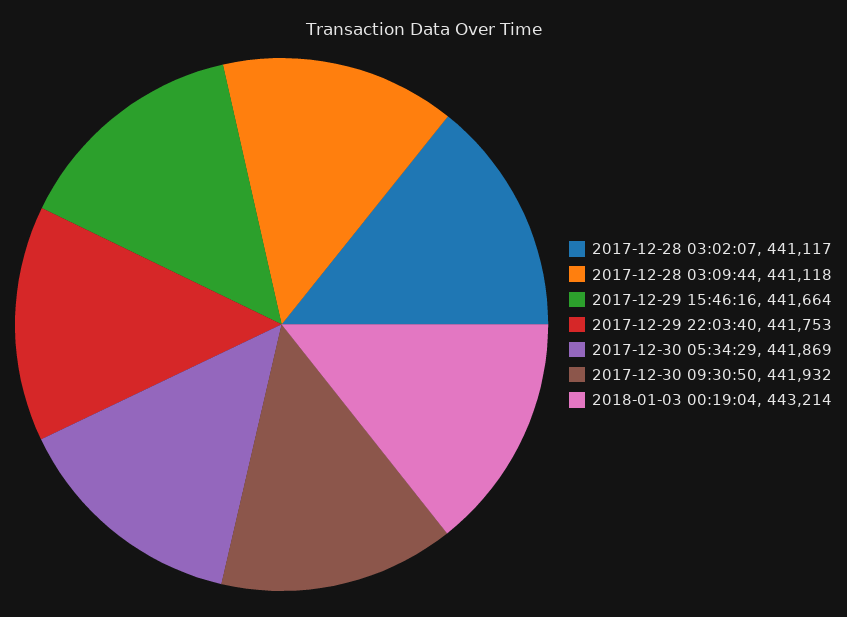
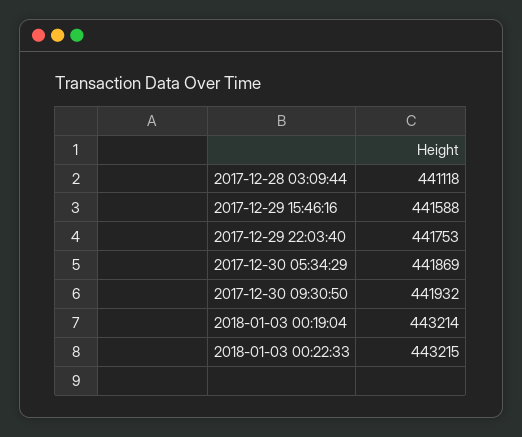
2017-12-28 03:02:07: 441117 -> none
2017-12-29 15:46:16: 441664 -> 441588
2018-01-03 00:22:33: none -> 443215

